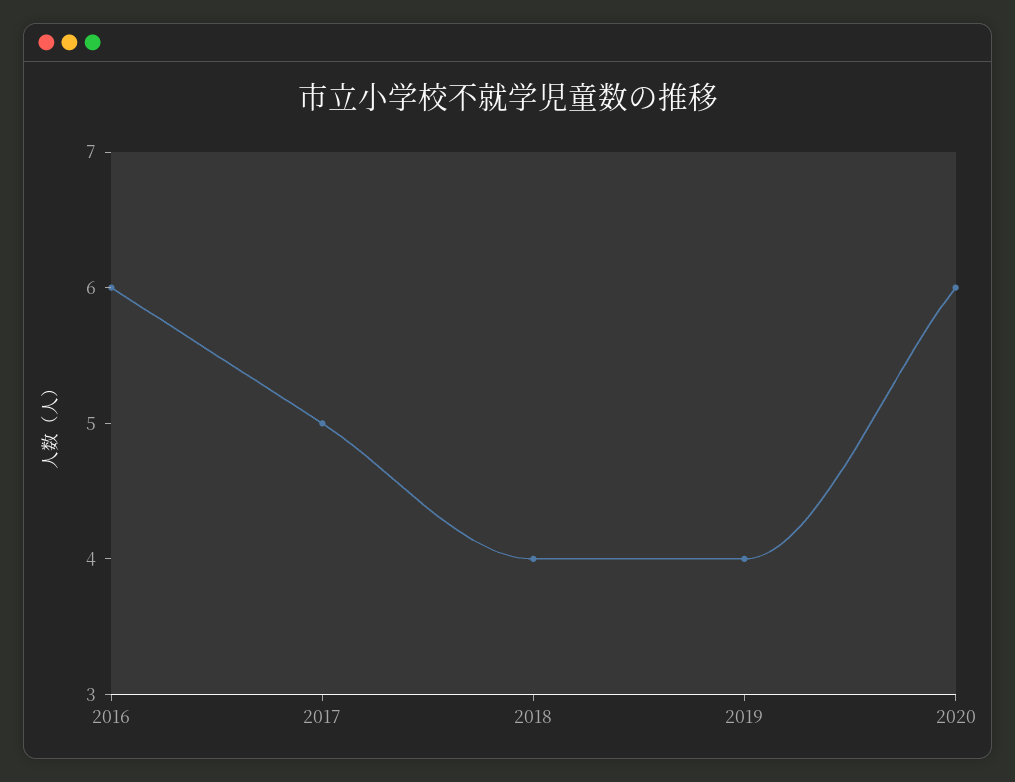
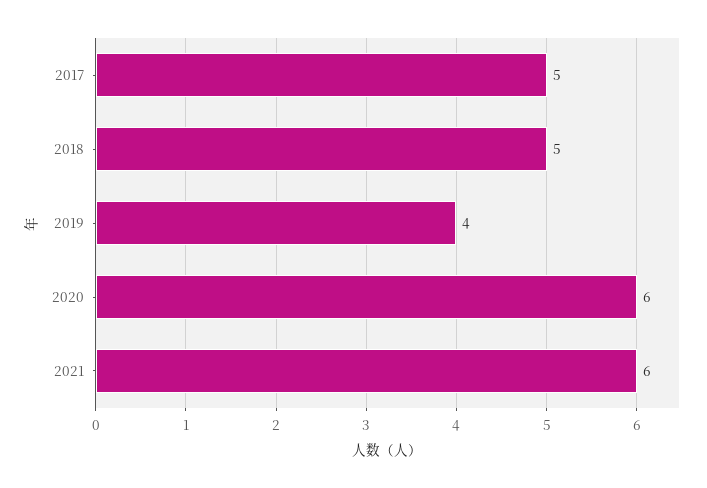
2016: 6 -> none
2018: 4 -> 5
2021: none -> 6

